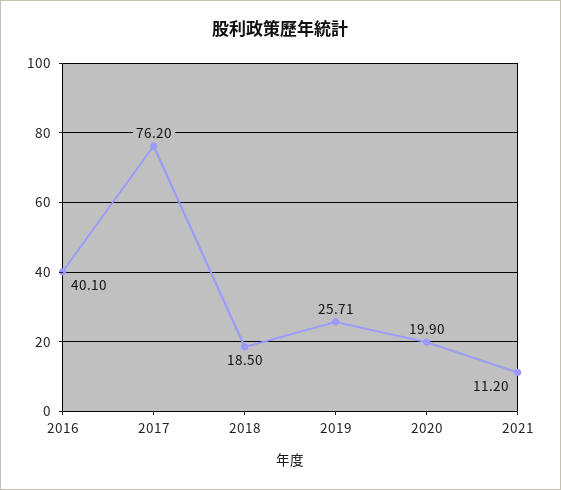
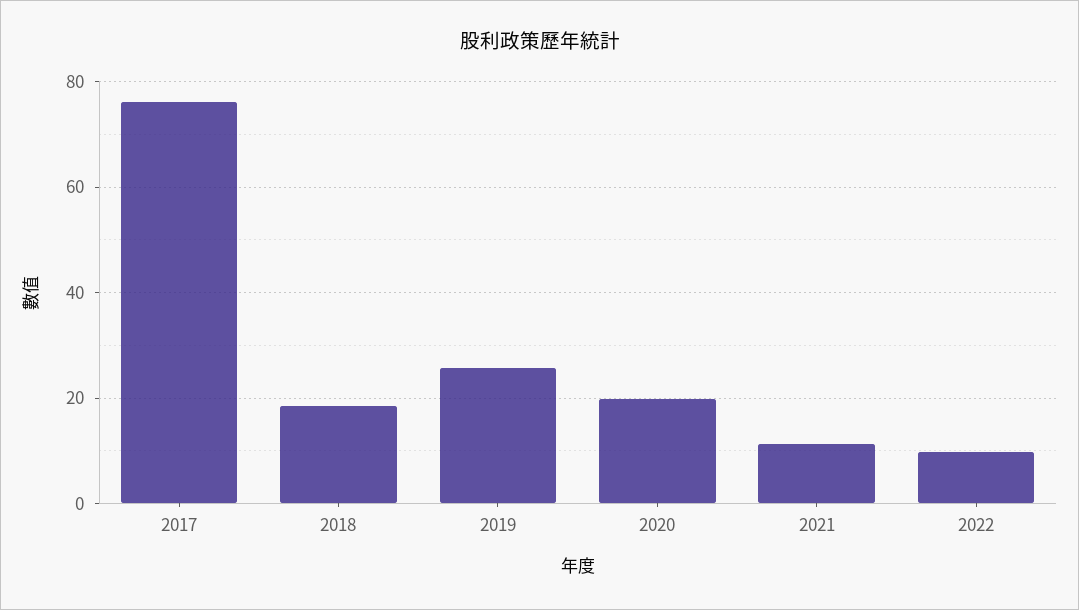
2016: 40.1 -> none
2022: none -> 10

